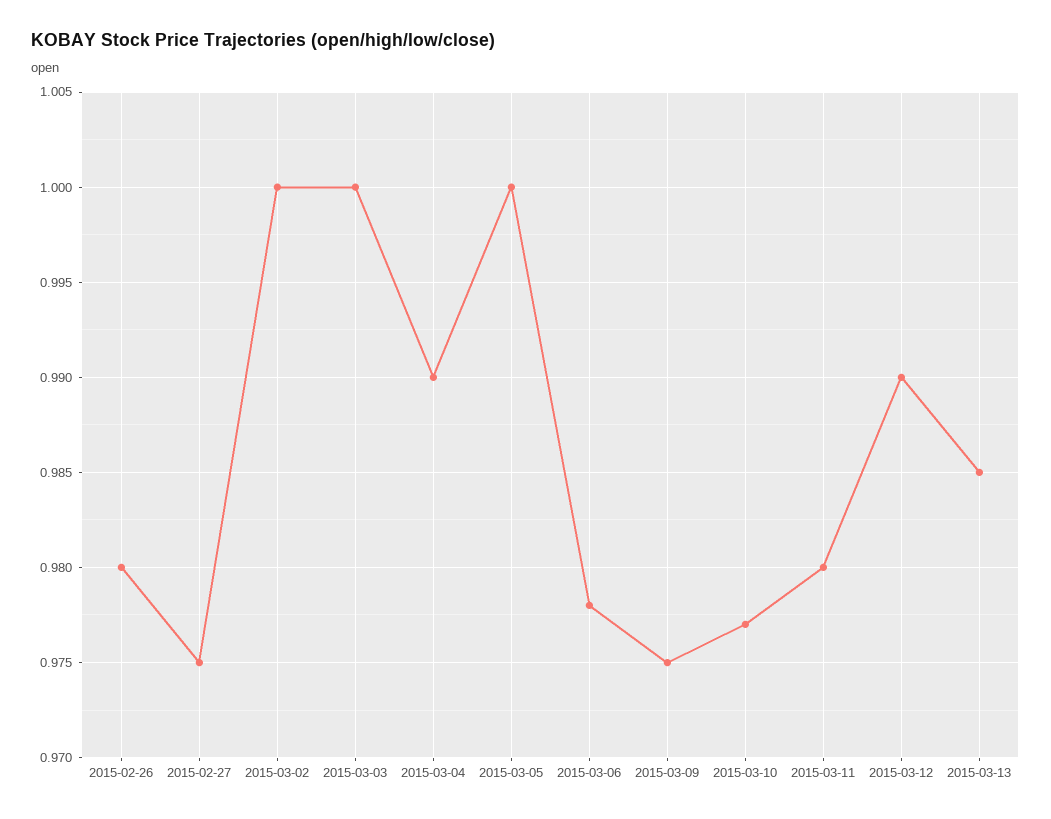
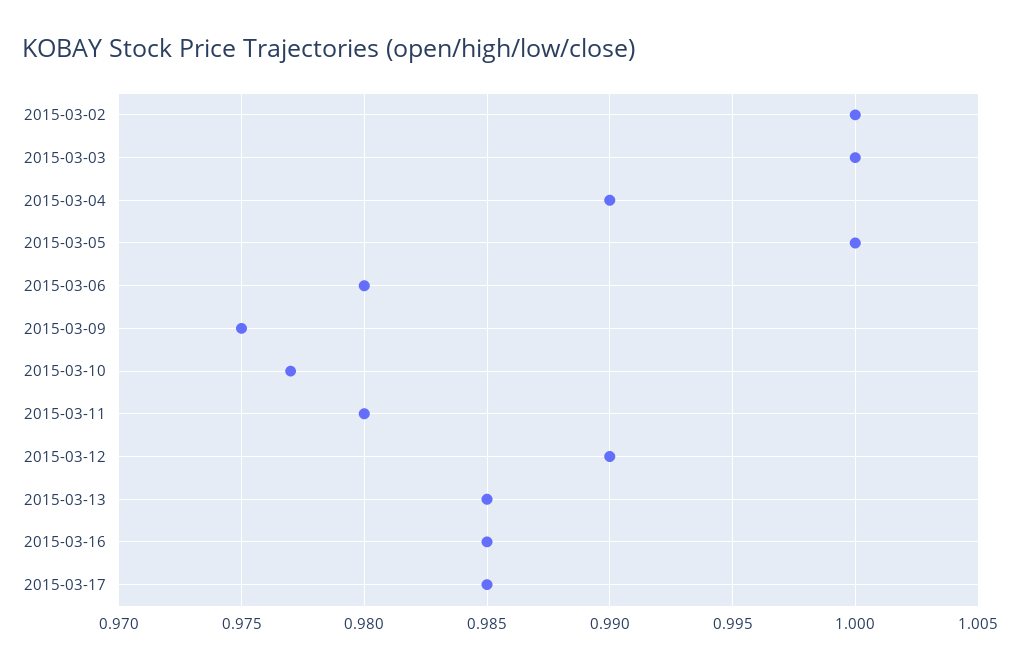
2015-02-26: 0.98 -> none
2015-02-27: 0.975 -> none
2015-03-06: 0.978 -> 0.98
2015-03-16: none -> 0.985
2015-03-17: none -> 0.985

